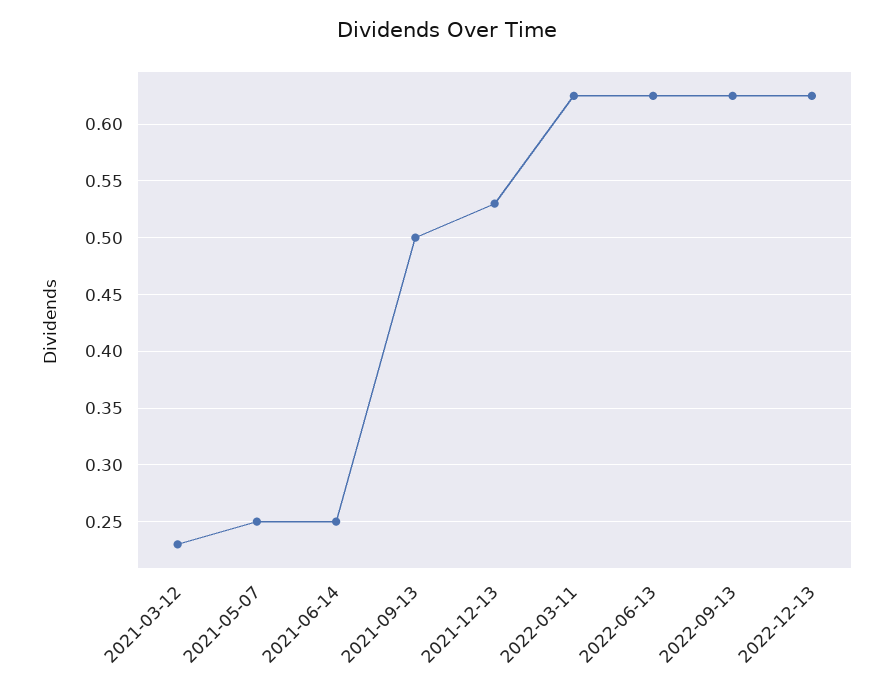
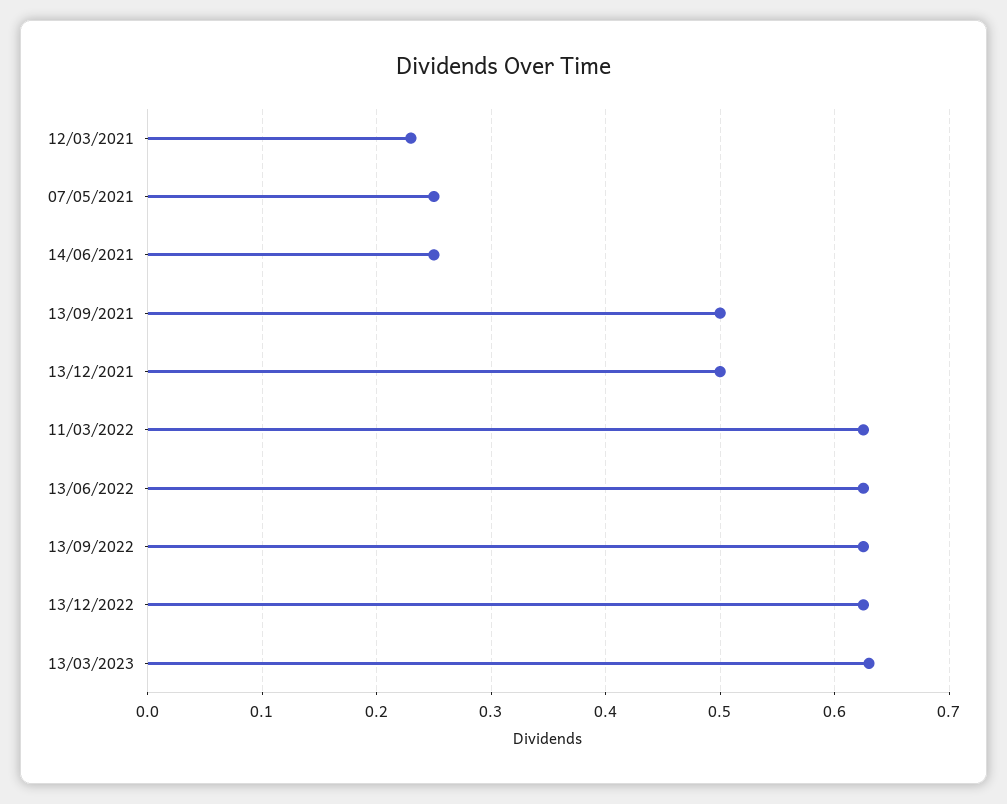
2021-12-13: 0.53 -> 0.5
13/03/2023: none -> 0.63

